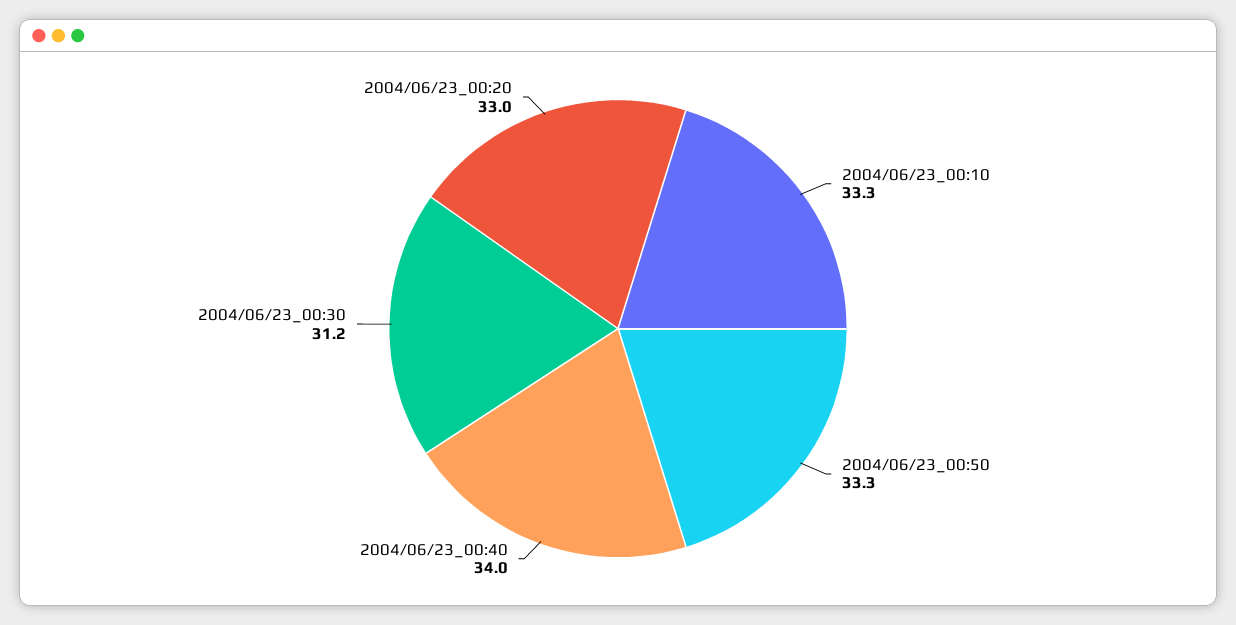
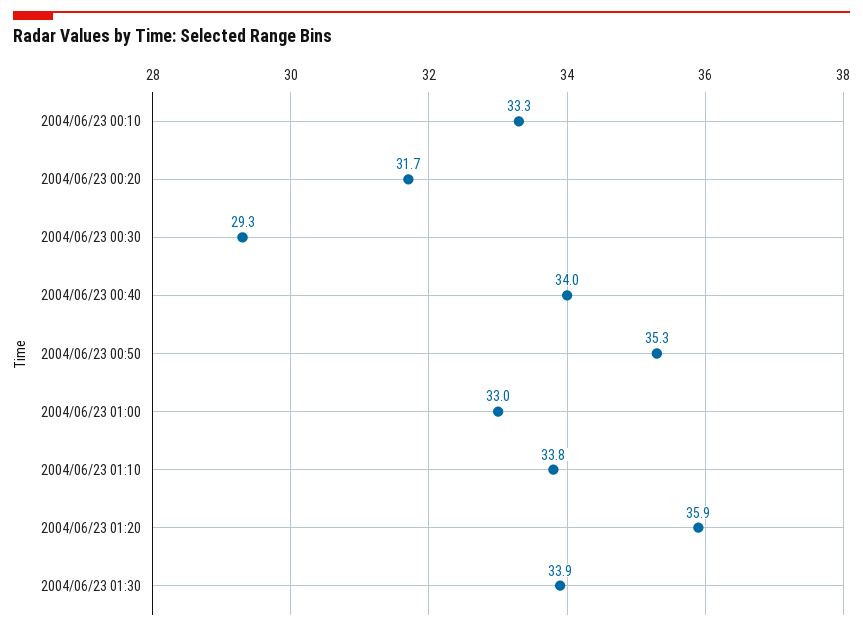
2004/06/23_00:50: 33.3 -> 35.3
2004/06/23_00:30: 31.2 -> 29.3
2004/06/23_00:20: 33 -> 31.7
2004/06/23 01:00: none -> 33
2004/06/23 01:10: none -> 33.8
2004/06/23 01:20: none -> 35.9
2004/06/23 01:30: none -> 33.9

